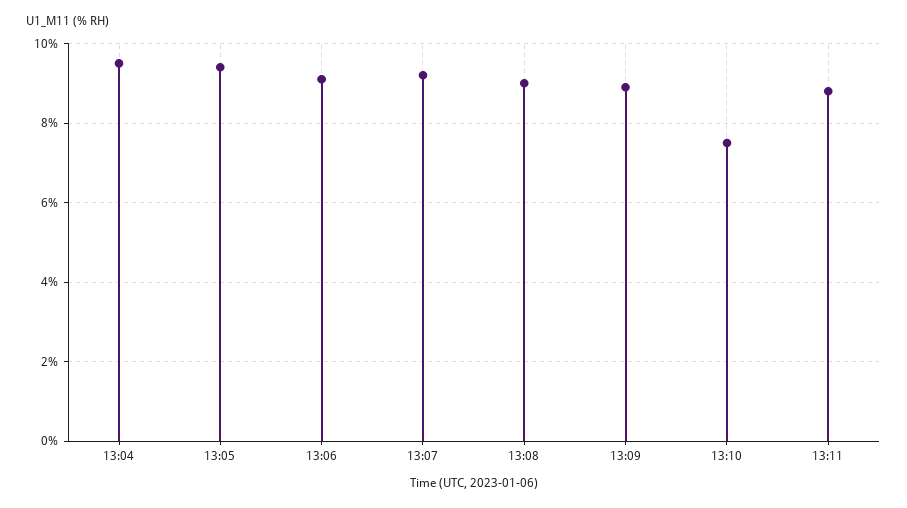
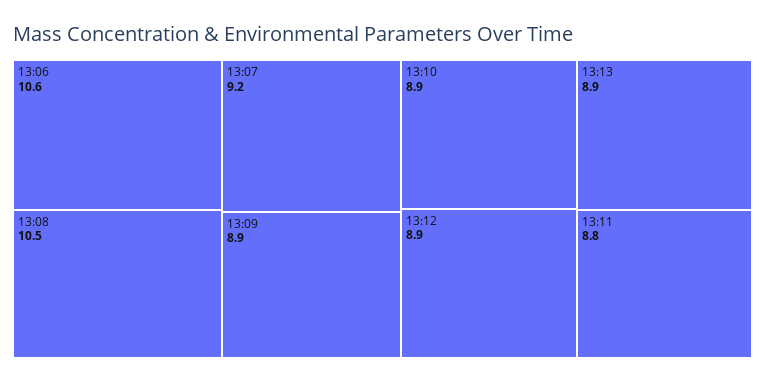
13:04: 9.5 -> none
13:05: 9.5 -> none
13:06: 9 -> 10.6
13:08: 9 -> 10.5
13:10: 7.5 -> 8.9
13:12: none -> 8.9
13:13: none -> 8.9

